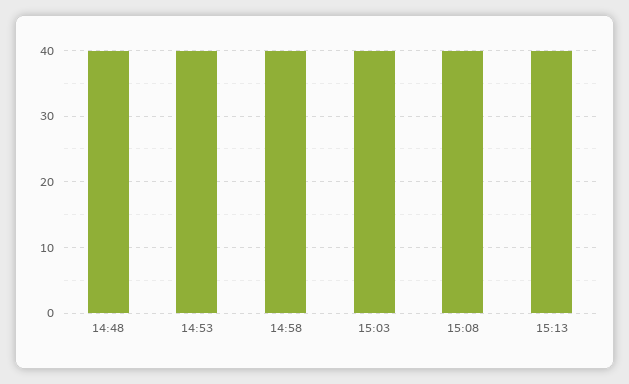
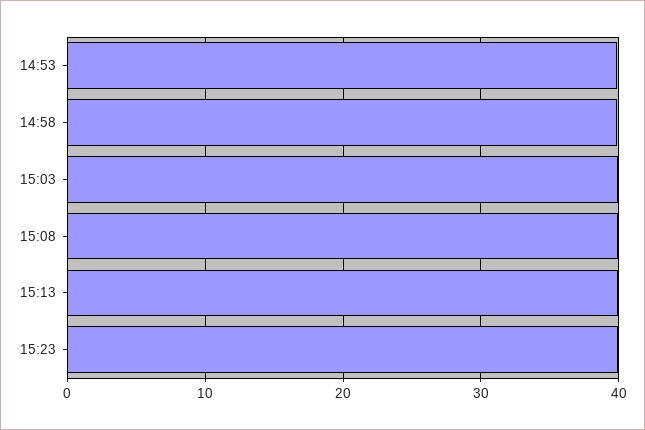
14:48: 40 -> none
15:23: none -> 40

